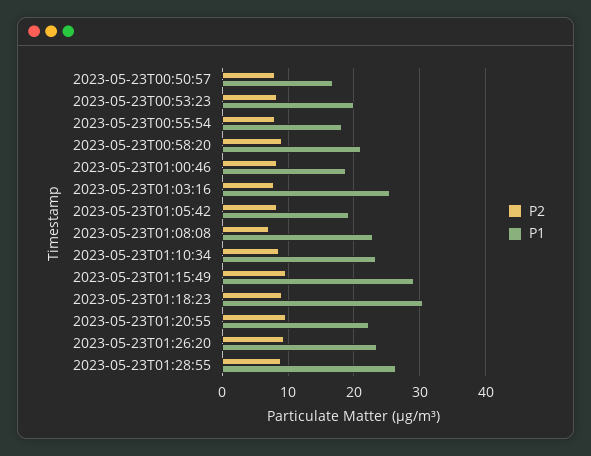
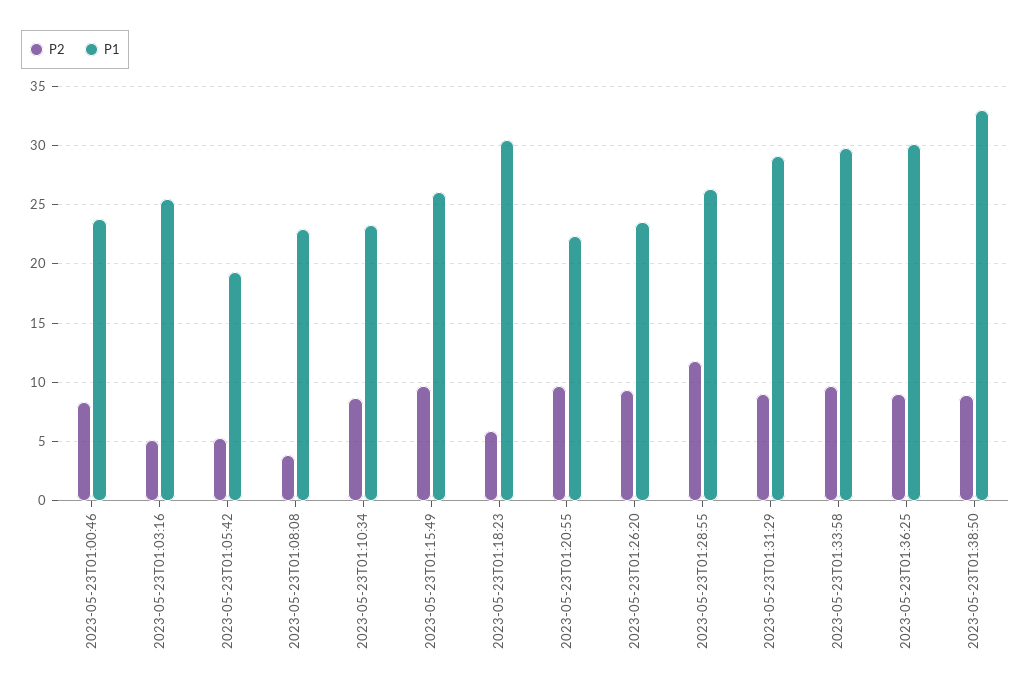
P2, 2023-05-23T00:50:57: 8 -> none
P1, 2023-05-23T00:50:57: 17 -> none
P2, 2023-05-23T00:53:23: 8 -> none
P1, 2023-05-23T00:53:23: 20 -> none
P2, 2023-05-23T00:55:54: 8 -> none
P1, 2023-05-23T00:55:54: 18 -> none
P2, 2023-05-23T00:58:20: 9 -> none
P1, 2023-05-23T00:58:20: 21 -> none
P1, 2023-05-23T01:00:46: 19 -> 24
P2, 2023-05-23T01:03:16: 8 -> 5
P2, 2023-05-23T01:05:42: 8 -> 5
P2, 2023-05-23T01:08:08: 7 -> 4
P1, 2023-05-23T01:15:49: 29 -> 26
P2, 2023-05-23T01:18:23: 9 -> 6
P2, 2023-05-23T01:28:55: 9 -> 12
P2, 2023-05-23T01:31:29: none -> 9
P1, 2023-05-23T01:31:29: none -> 29
P2, 2023-05-23T01:33:58: none -> 10
P1, 2023-05-23T01:33:58: none -> 30
P2, 2023-05-23T01:36:25: none -> 9
P1, 2023-05-23T01:36:25: none -> 30
P2, 2023-05-23T01:38:50: none -> 9
P1, 2023-05-23T01:38:50: none -> 33

